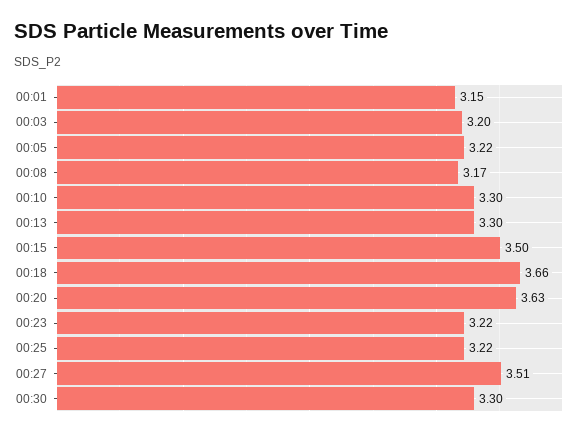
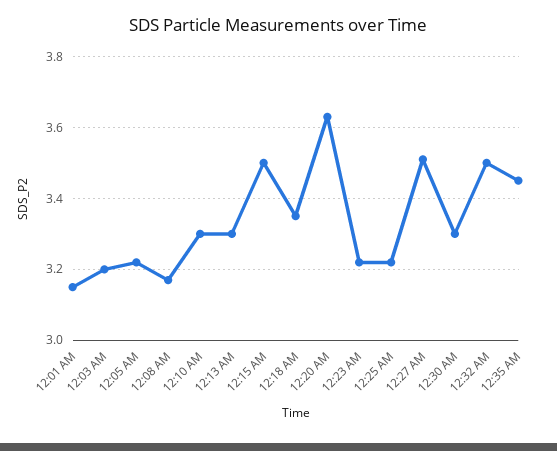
00:18: 3.66 -> 3.35
12:32 AM: none -> 3.5
12:35 AM: none -> 3.45

